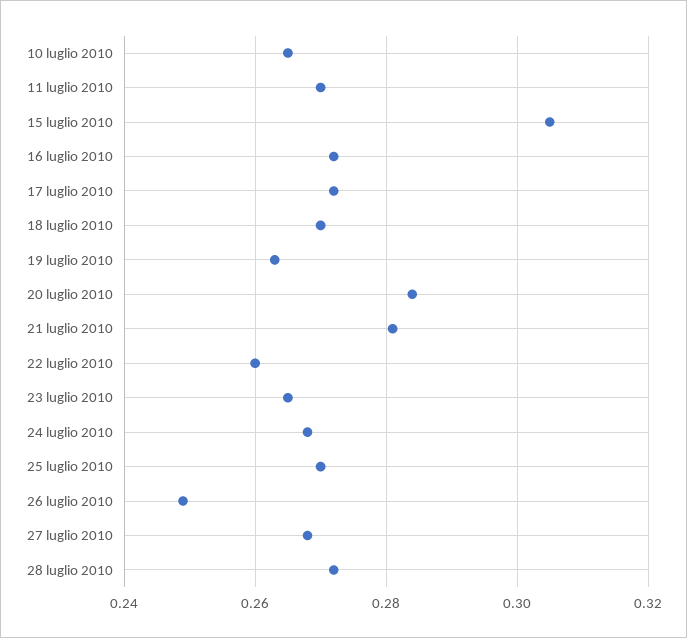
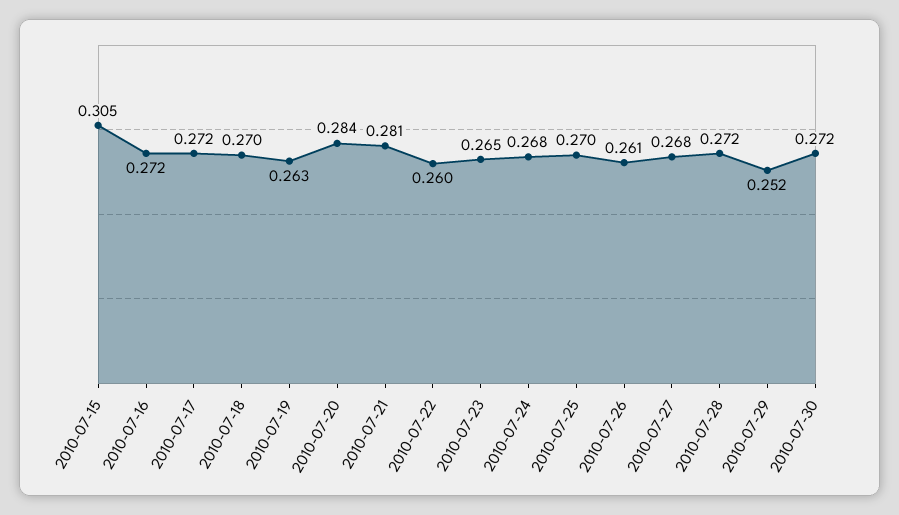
10 luglio 2010: 0.265 -> none
11 luglio 2010: 0.27 -> none
26 luglio 2010: 0.25 -> 0.261
2010-07-29: none -> 0.252
2010-07-30: none -> 0.272

